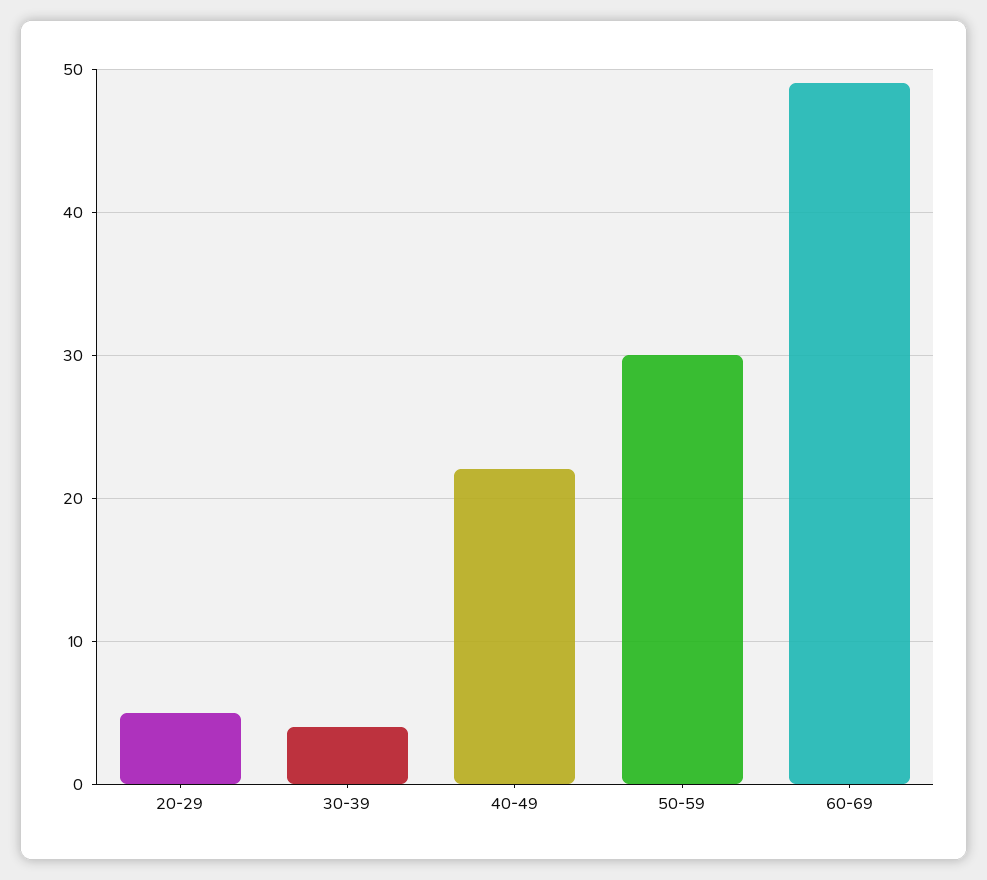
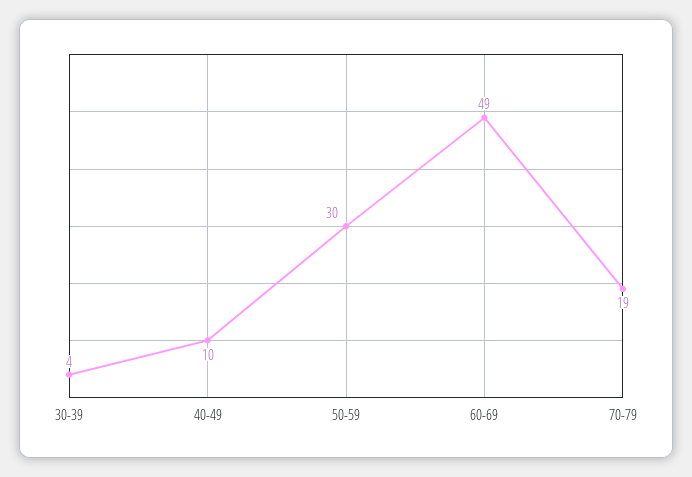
20-29: 5 -> none
40-49: 22 -> 10
70-79: none -> 19

